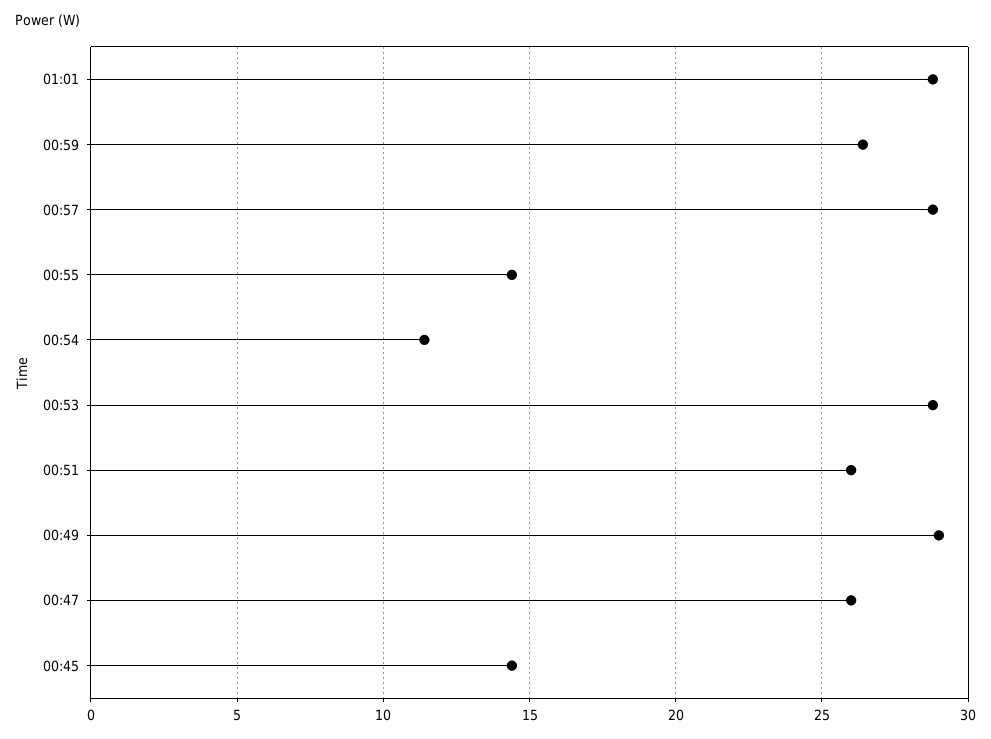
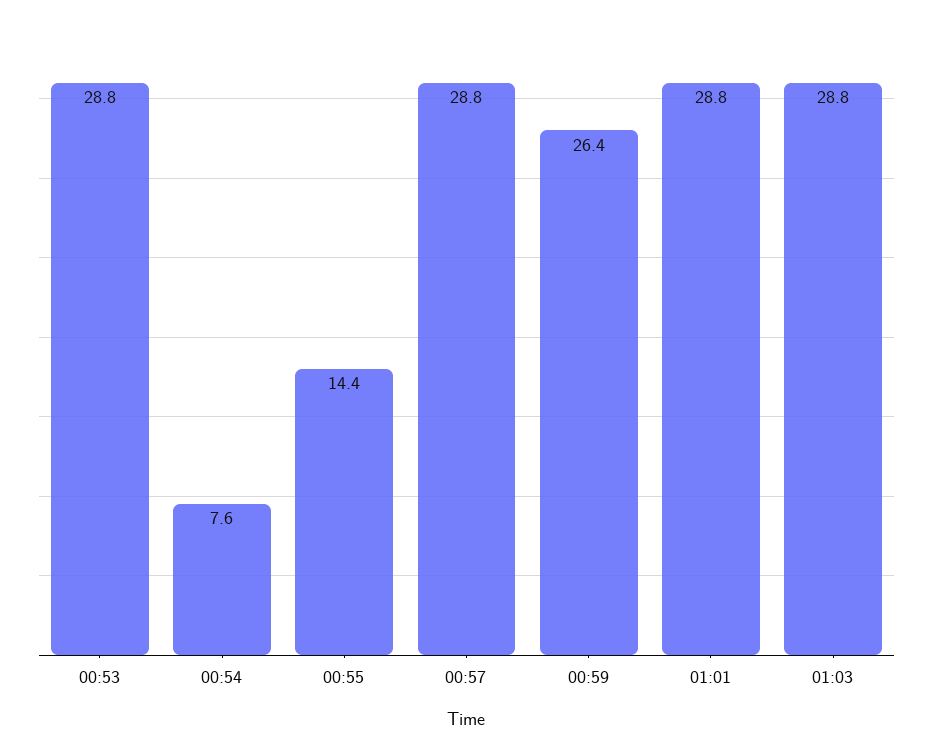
00:54: 11.5 -> 7.6
00:51: 26 -> none
00:49: 29 -> none
00:47: 26 -> none
00:45: 14.5 -> none
01:03: none -> 28.8

